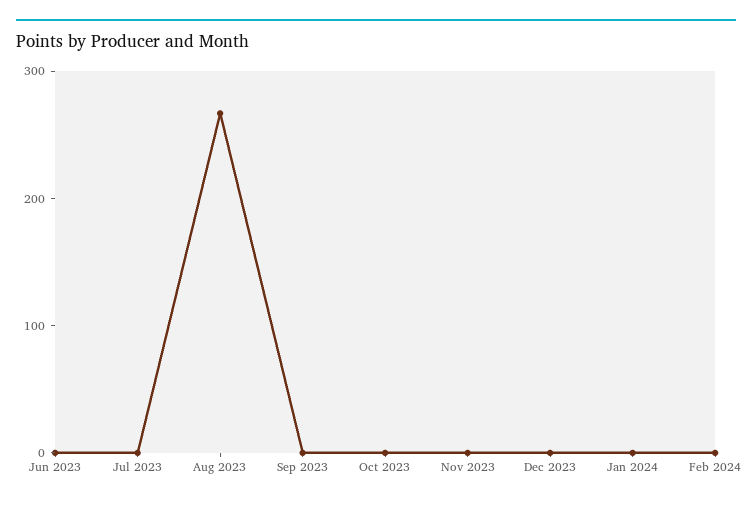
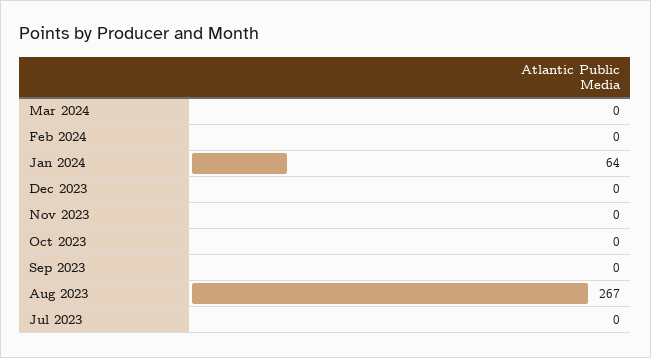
Jun 2023: 0 -> none
Jan 2024: 0 -> 64
Mar 2024: none -> 0

